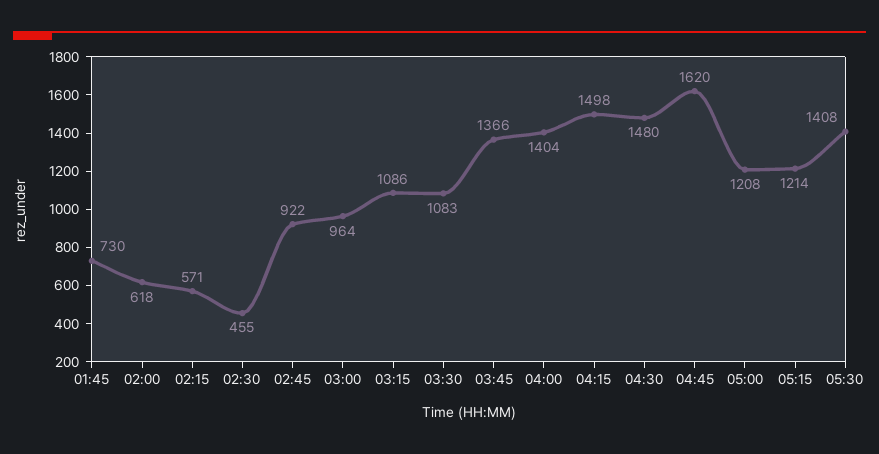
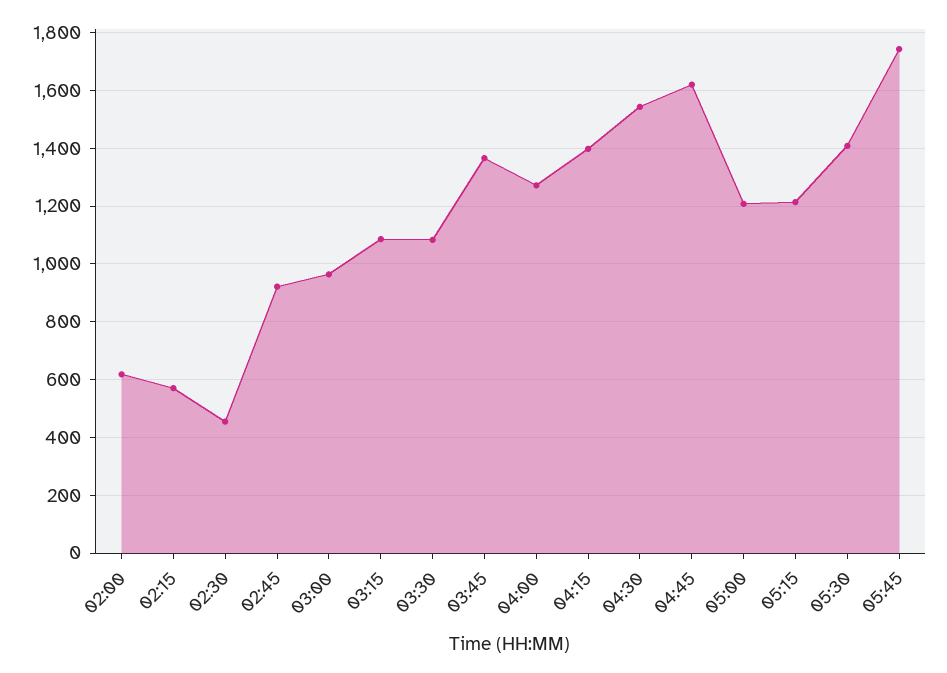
01:45: 730 -> none
04:00: 1404 -> 1275
04:15: 1498 -> 1400
04:30: 1480 -> 1550
05:45: none -> 1750

